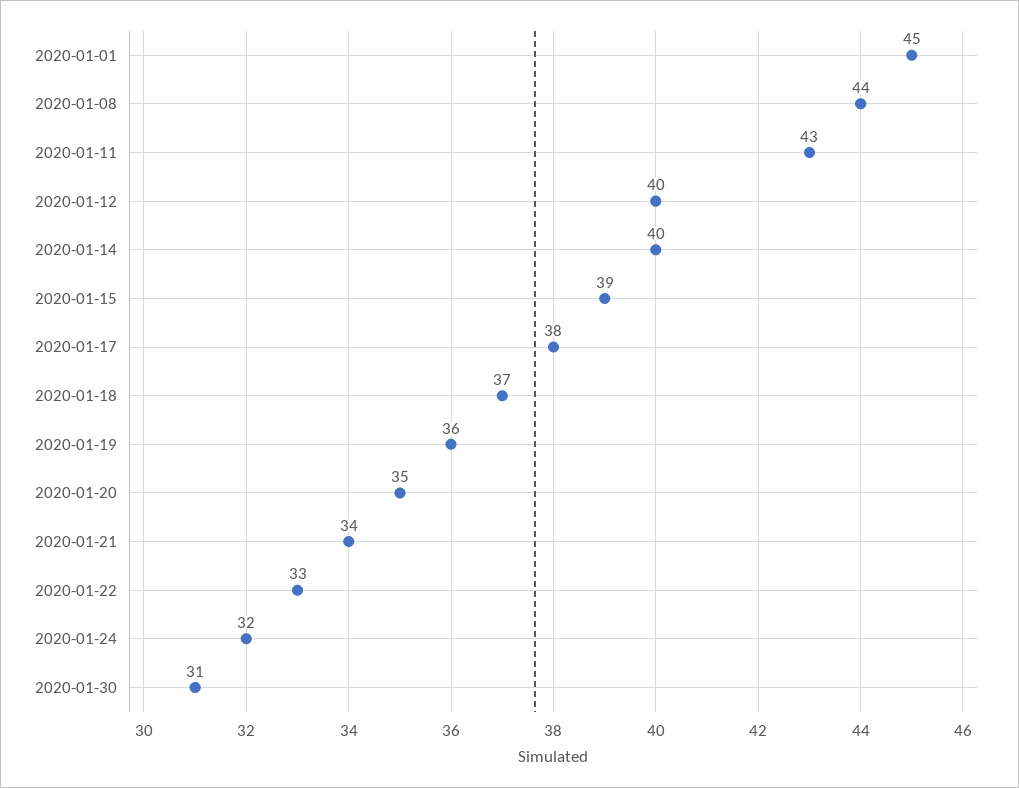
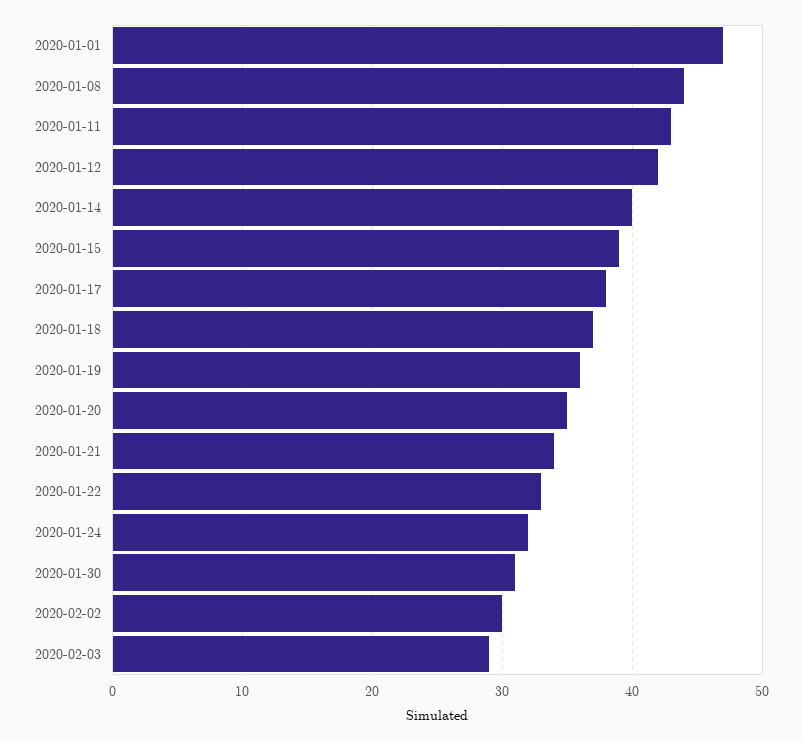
2020-01-01: 45 -> 47
2020-01-12: 40 -> 42
2020-02-02: none -> 30
2020-02-03: none -> 29

